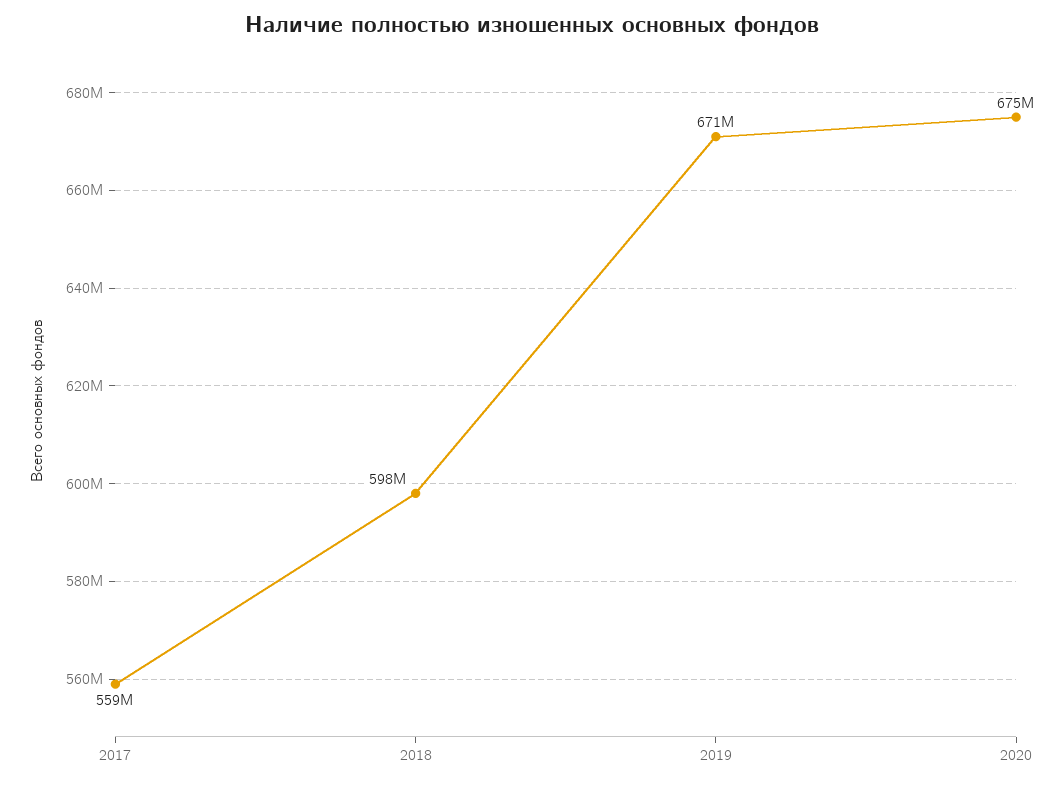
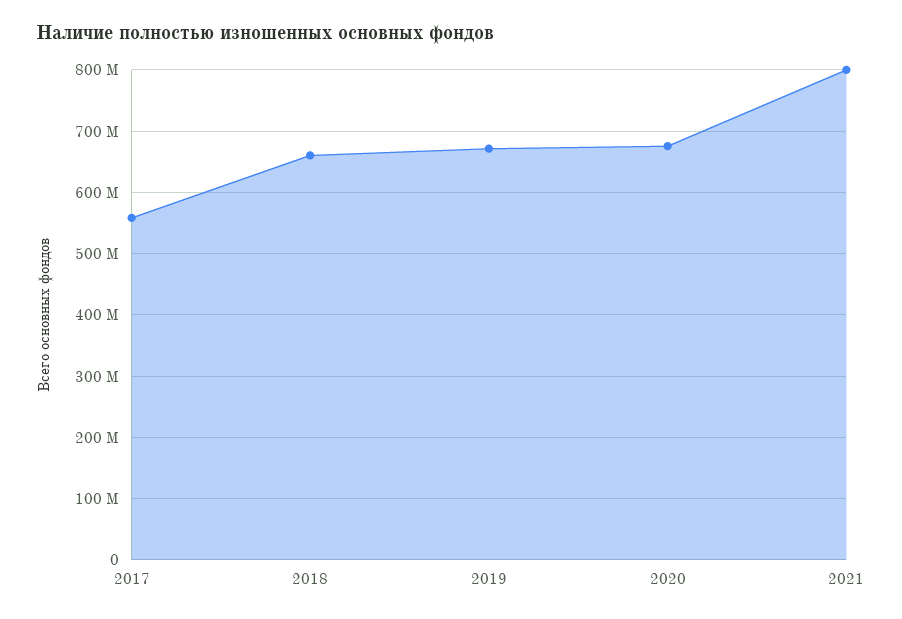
2018: 598000000 -> 660000000
2021: none -> 800000000

